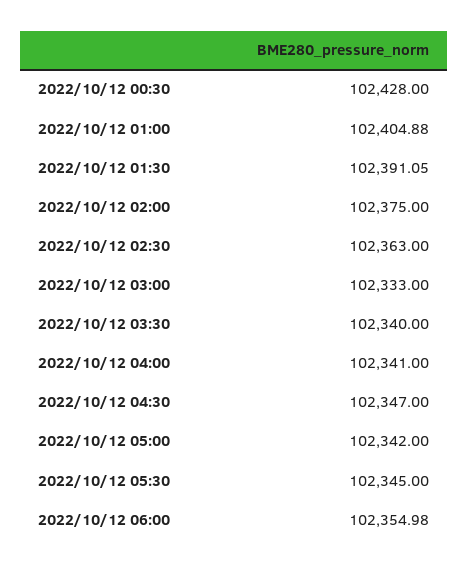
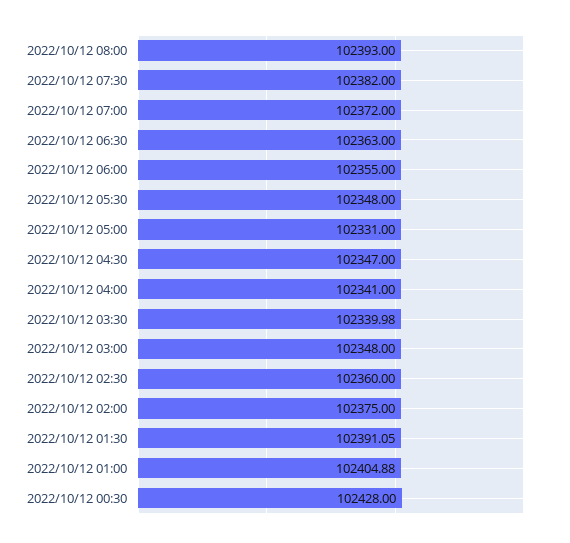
2022/10/12 02:30: 102363 -> 102360
2022/10/12 03:00: 102333 -> 102348
2022/10/12 03:30: 102340 -> 102339.98
2022/10/12 05:00: 102342 -> 102331
2022/10/12 05:30: 102345 -> 102348
2022/10/12 06:00: 102354.98 -> 102355
2022/10/12 08:00: none -> 102393
2022/10/12 07:30: none -> 102382
2022/10/12 07:00: none -> 102372
2022/10/12 06:30: none -> 102363

